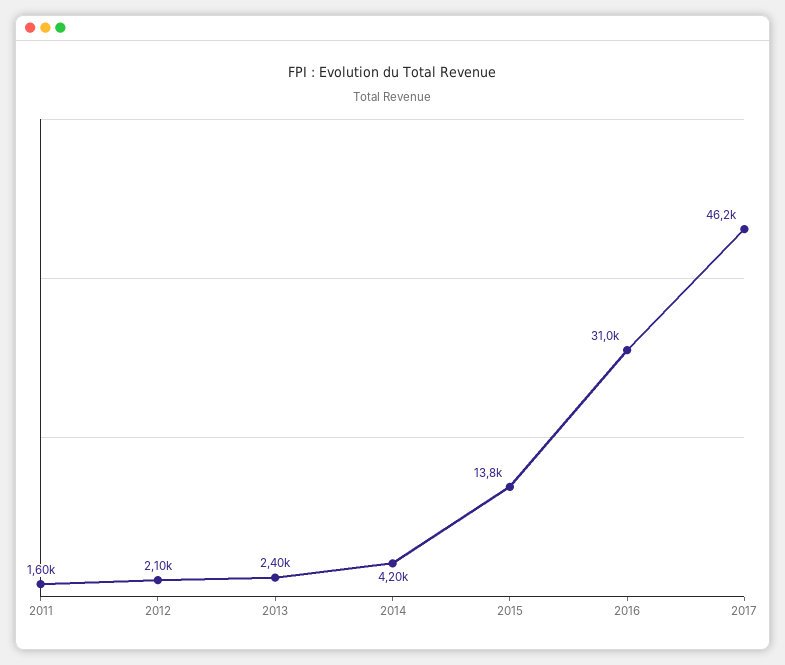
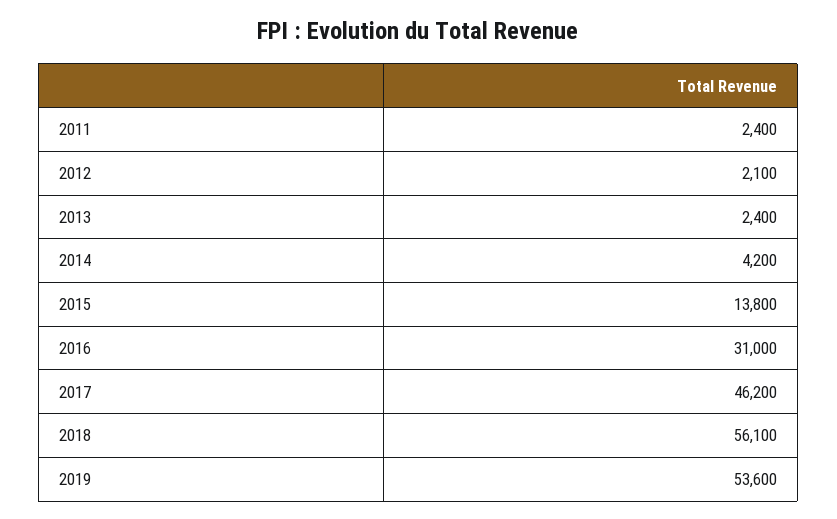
2011: 1600 -> 2400
2018: none -> 56100
2019: none -> 53600

